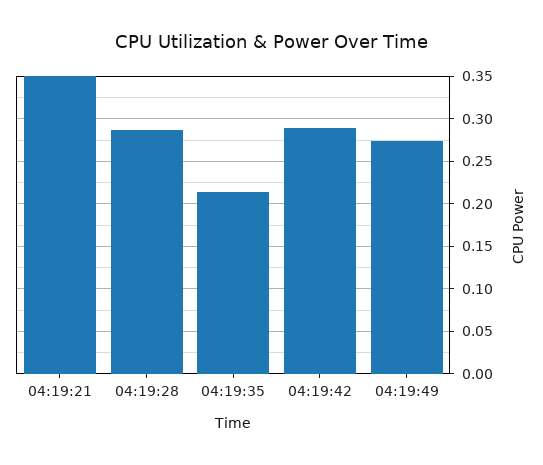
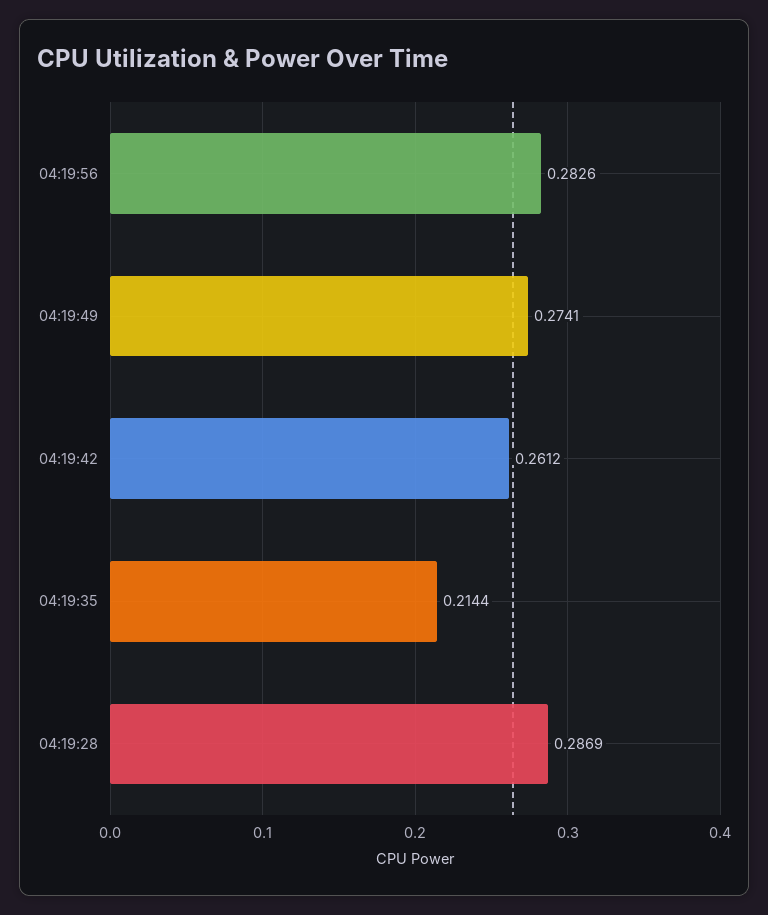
04:19:21: 0.35 -> none
04:19:42: 0.29 -> 0.2612
04:19:56: none -> 0.2826

